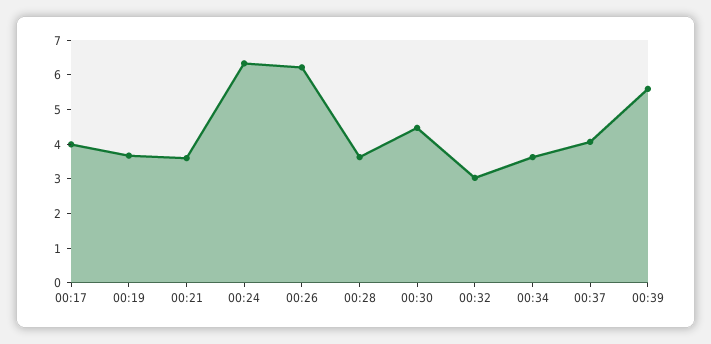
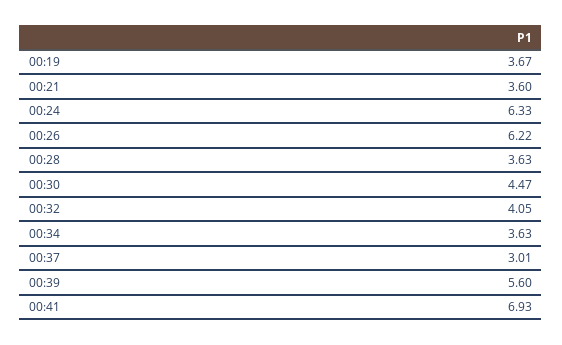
00:17: 4 -> none
00:32: 3 -> 4.05
00:37: 4 -> 3.01
00:41: none -> 6.93

